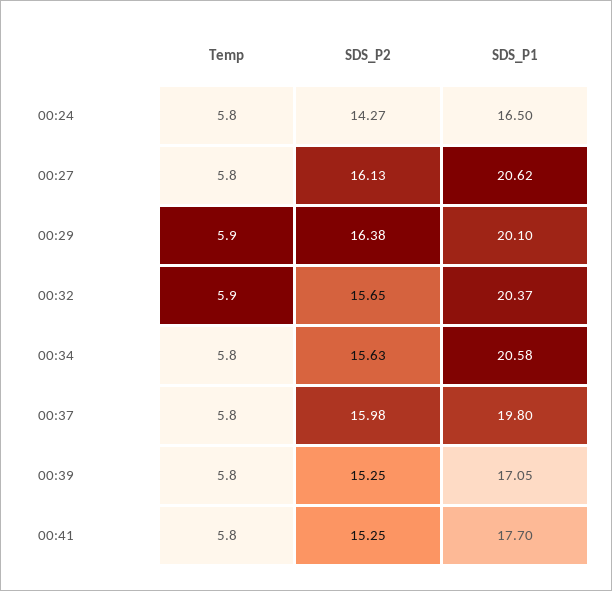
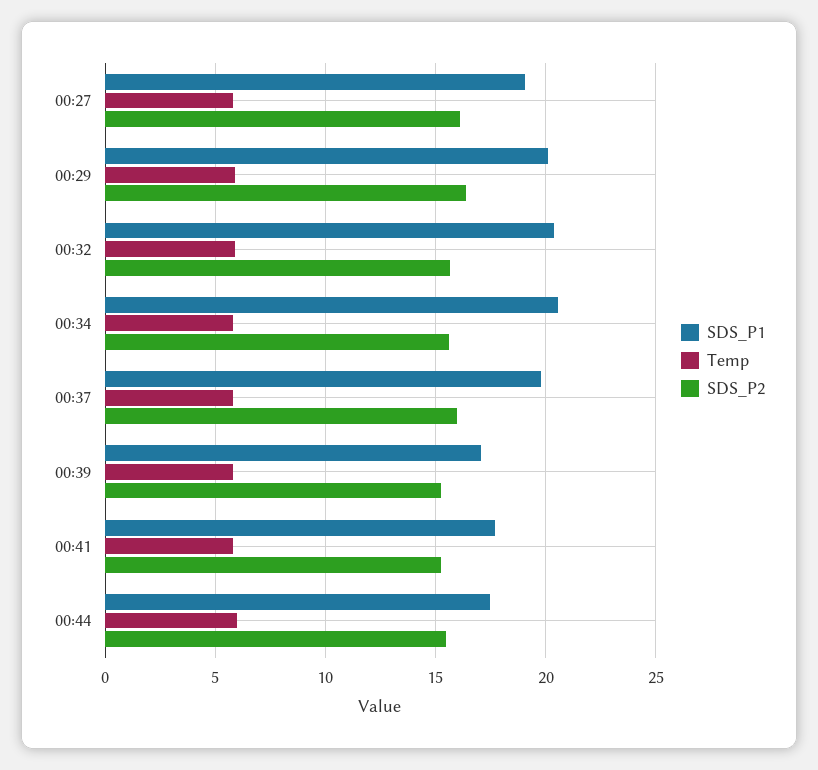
Temp, 00:24: 5.8 -> none
SDS_P2, 00:24: 14.27 -> none
SDS_P1, 00:24: 16.5 -> none
SDS_P1, 00:27: 20.62 -> 19
SDS_P1, 00:44: none -> 17.5
Temp, 00:44: none -> 6
SDS_P2, 00:44: none -> 15.5

